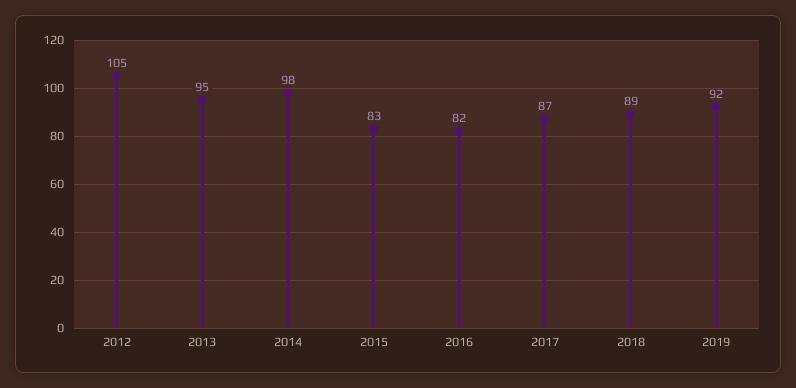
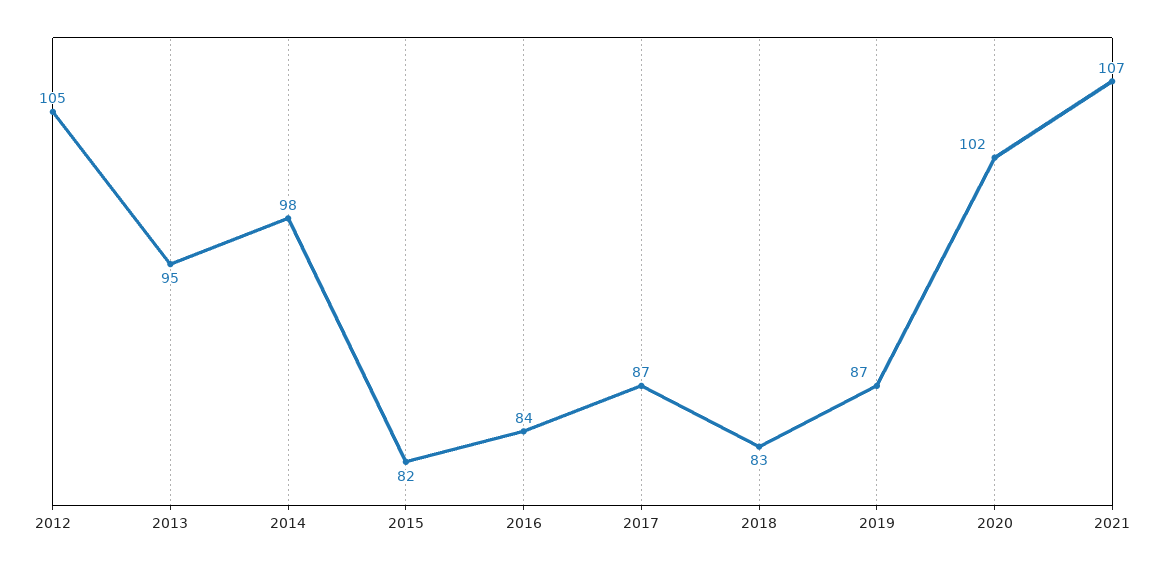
2015: 83 -> 82
2016: 82 -> 84
2018: 89 -> 83
2019: 92 -> 87
2020: none -> 102
2021: none -> 107

